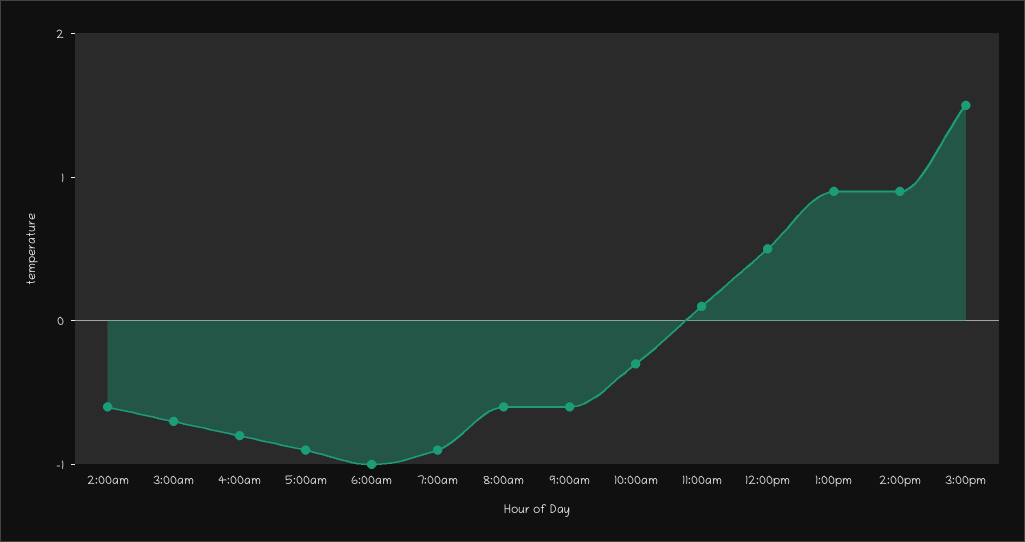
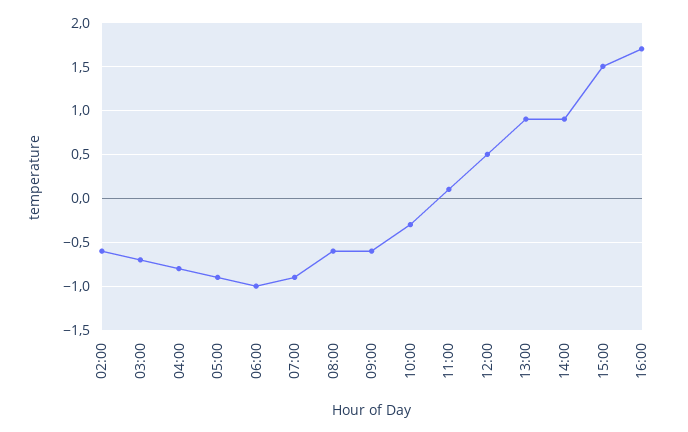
16:00: none -> 1.7

